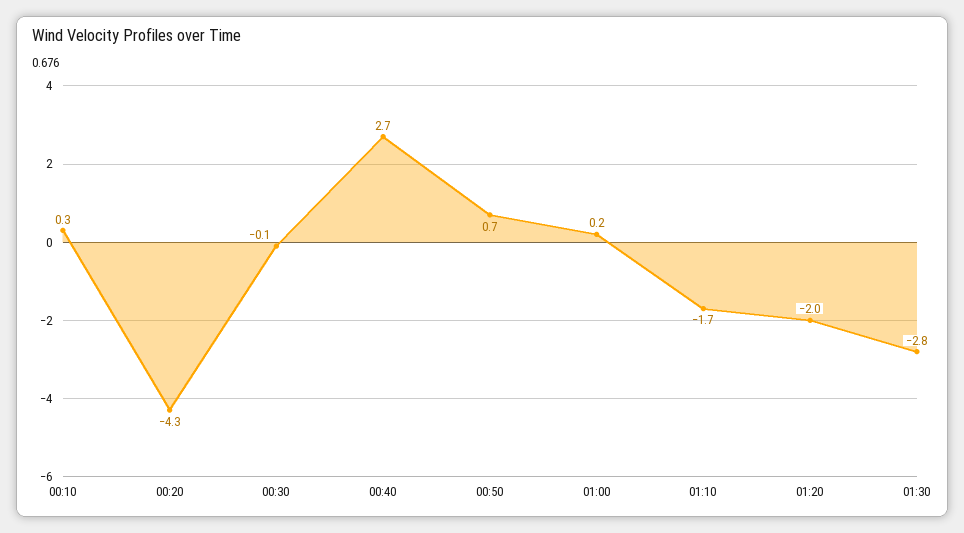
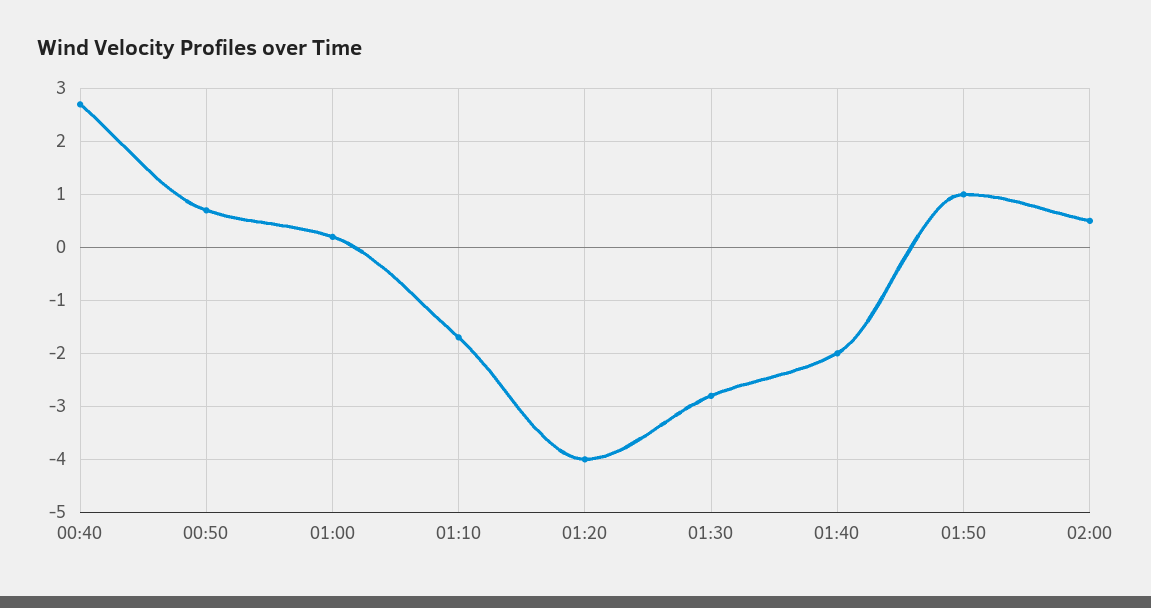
00:10: 0.3 -> none
00:20: -4.3 -> none
00:30: -0.1 -> none
01:20: -2 -> -4
01:40: none -> -2
01:50: none -> 1
02:00: none -> 0.5

